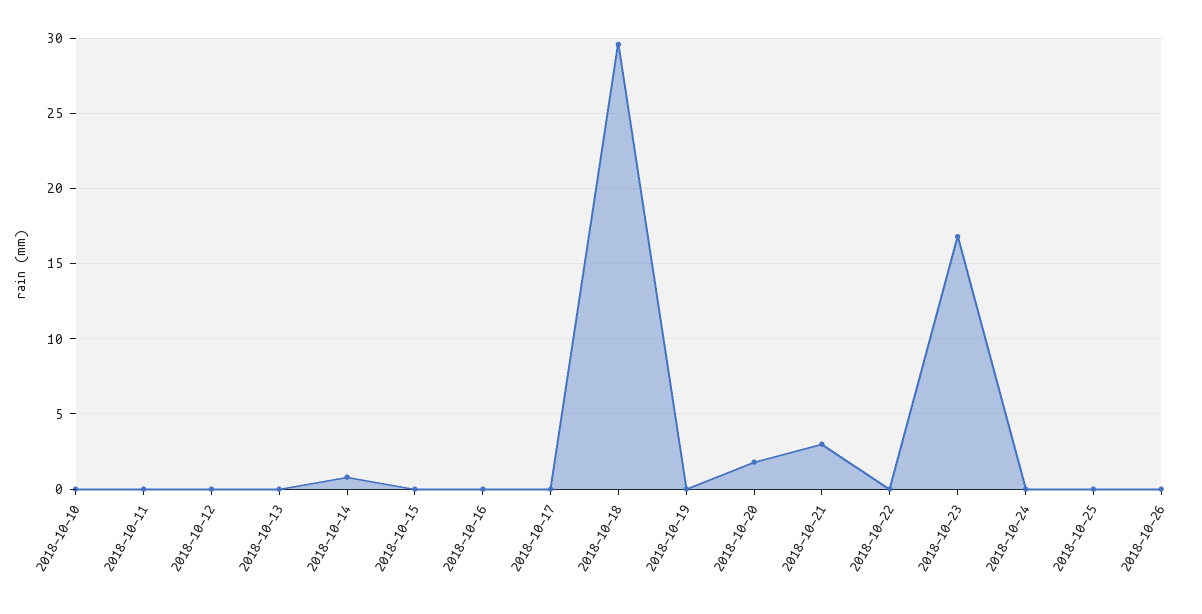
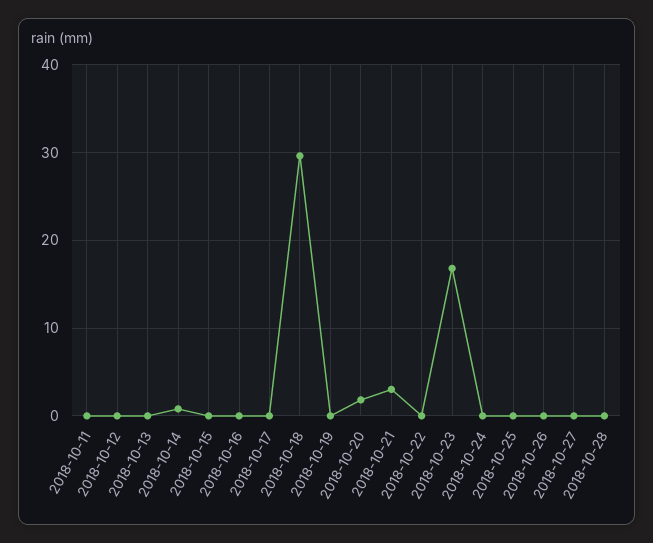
2018-10-10: 0 -> none
2018-10-27: none -> 0
2018-10-28: none -> 0

